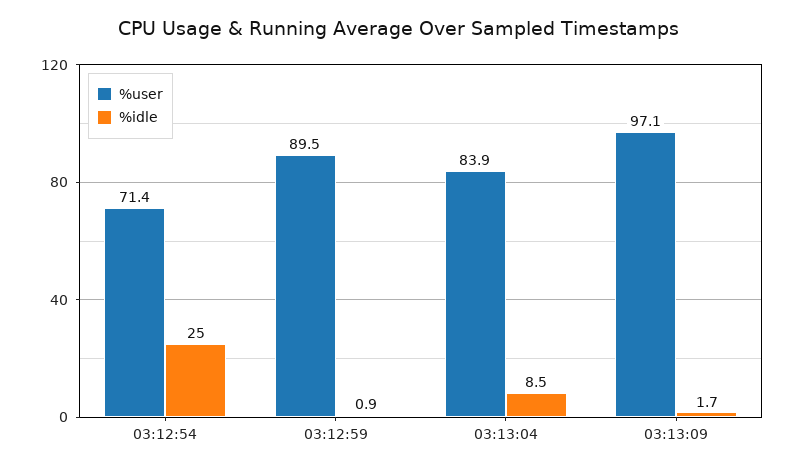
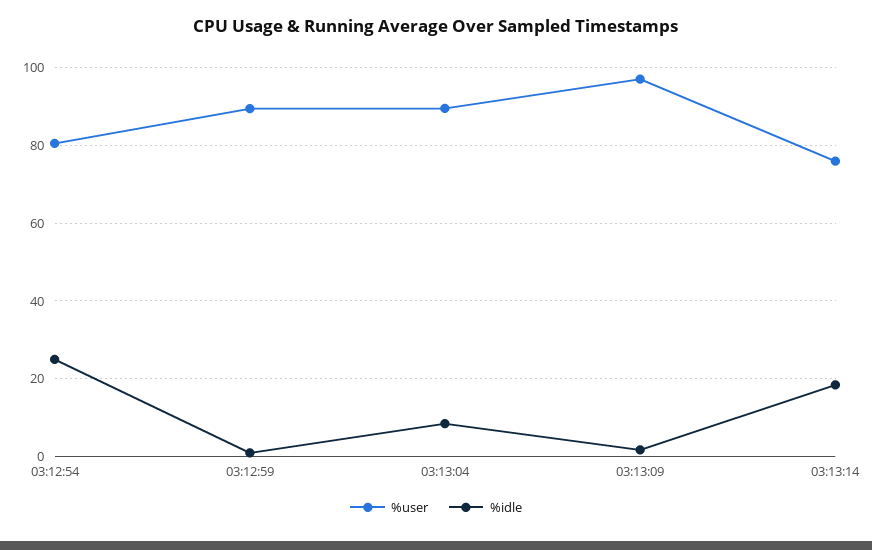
%user, 03:12:54: 71.4 -> 80
%user, 03:13:04: 83.9 -> 90
%user, 03:13:14: none -> 76
%idle, 03:13:14: none -> 18

